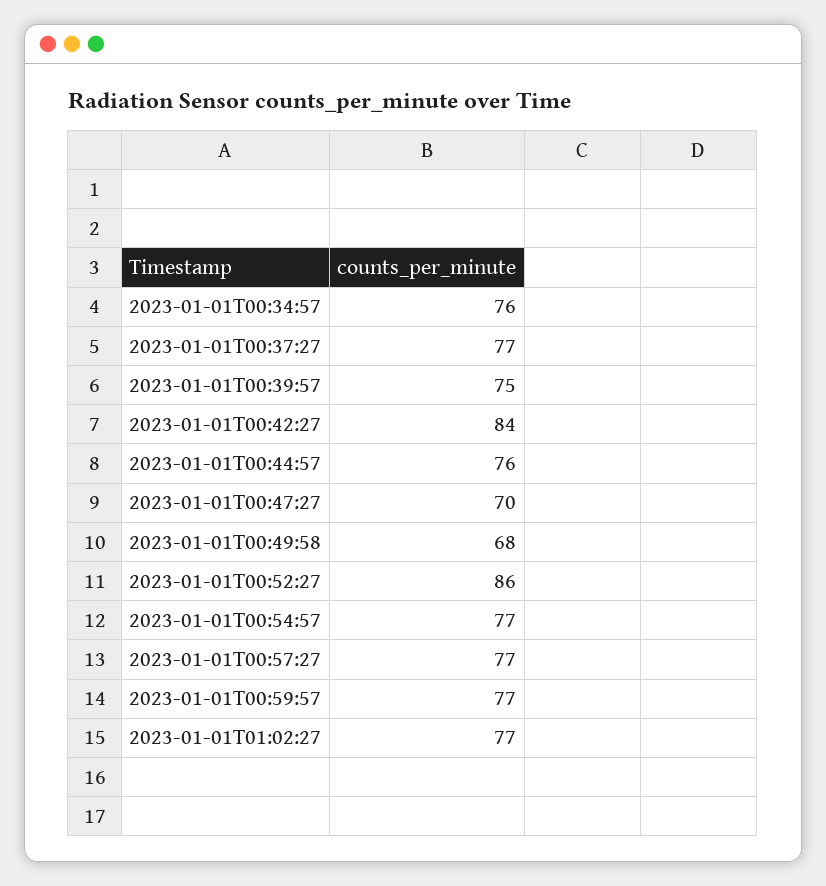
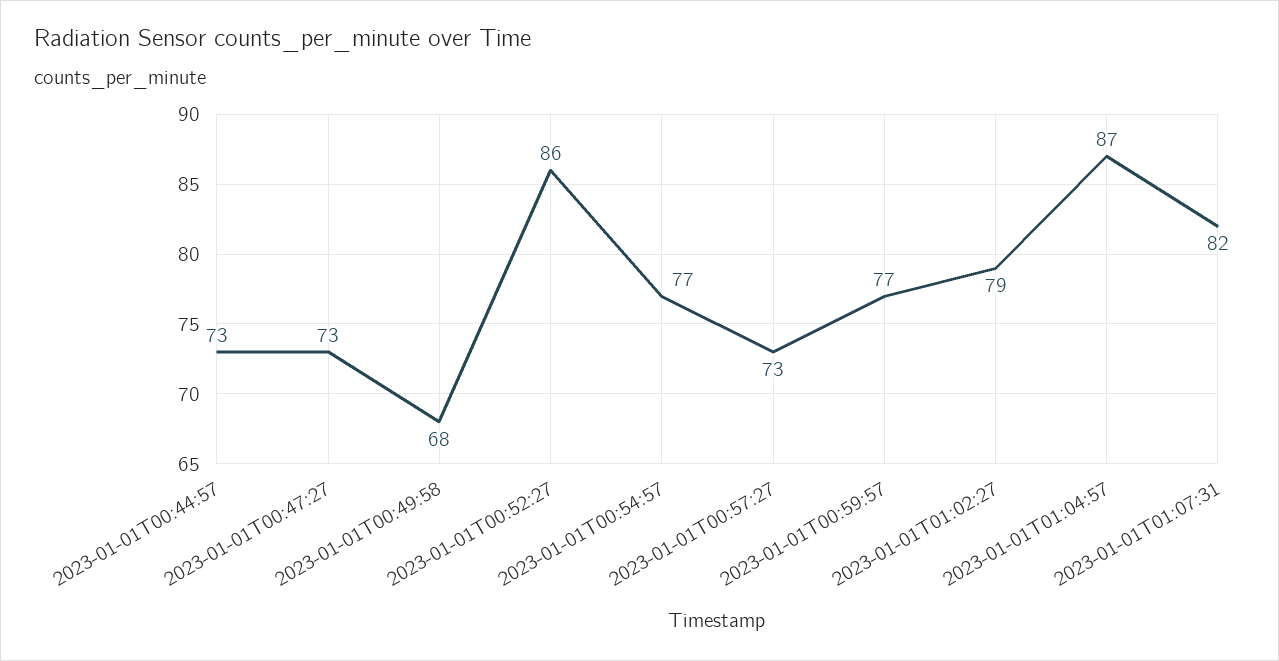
2023-01-01T00:34:57: 76 -> none
2023-01-01T00:37:27: 77 -> none
2023-01-01T00:39:57: 75 -> none
2023-01-01T00:42:27: 84 -> none
2023-01-01T00:44:57: 76 -> 73
2023-01-01T00:47:27: 70 -> 73
2023-01-01T00:57:27: 77 -> 73
2023-01-01T01:02:27: 77 -> 79
2023-01-01T01:04:57: none -> 87
2023-01-01T01:07:31: none -> 82

